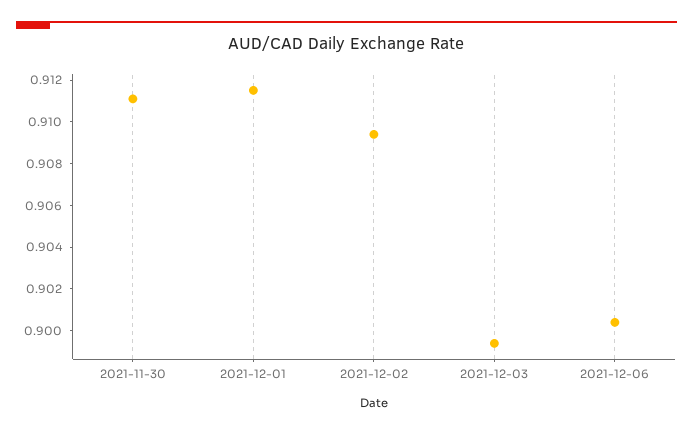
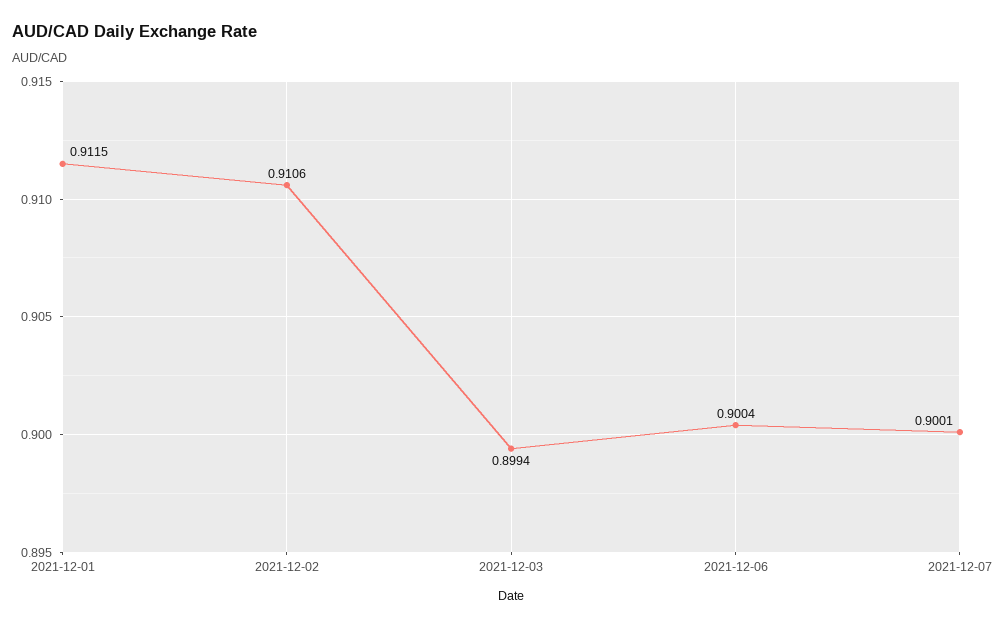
2021-11-30: 0.911 -> none
2021-12-02: 0.9095 -> 0.9106
2021-12-07: none -> 0.9001

